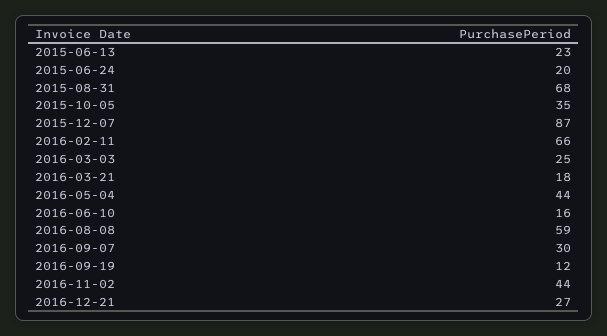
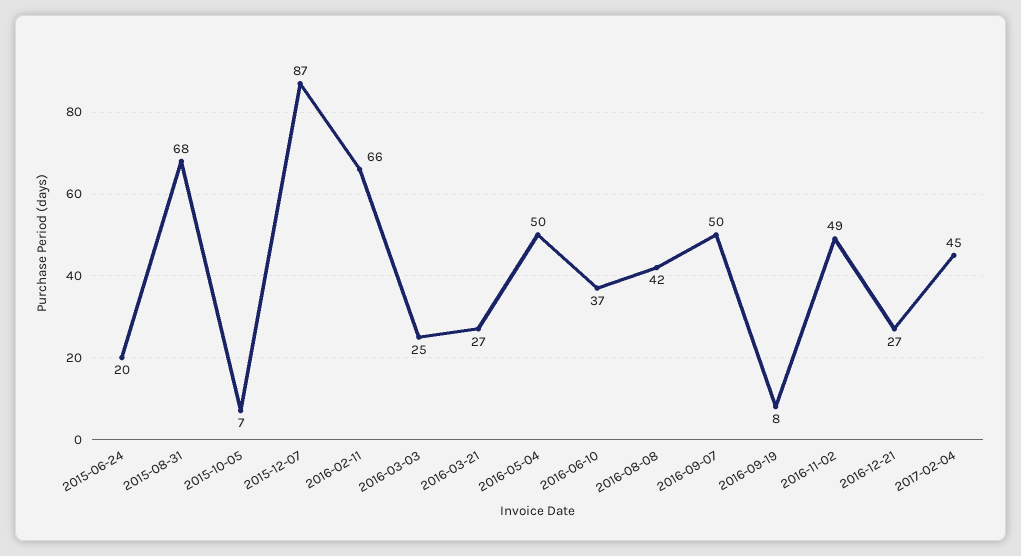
2015-06-13: 23 -> none
2015-10-05: 35 -> 7
2016-03-21: 18 -> 27
2016-05-04: 44 -> 50
2016-06-10: 16 -> 37
2016-08-08: 59 -> 42
2016-09-07: 30 -> 50
2016-09-19: 12 -> 8
2016-11-02: 44 -> 49
2017-02-04: none -> 45

